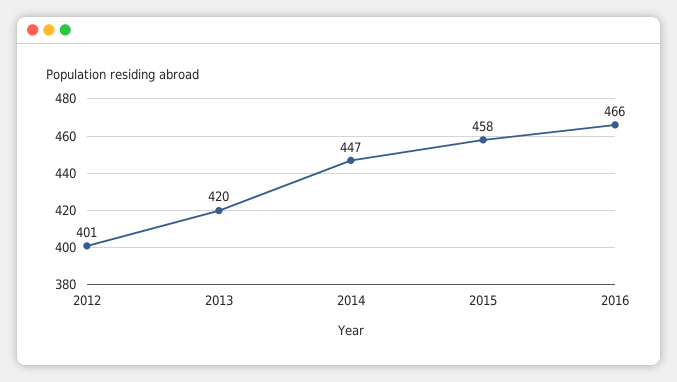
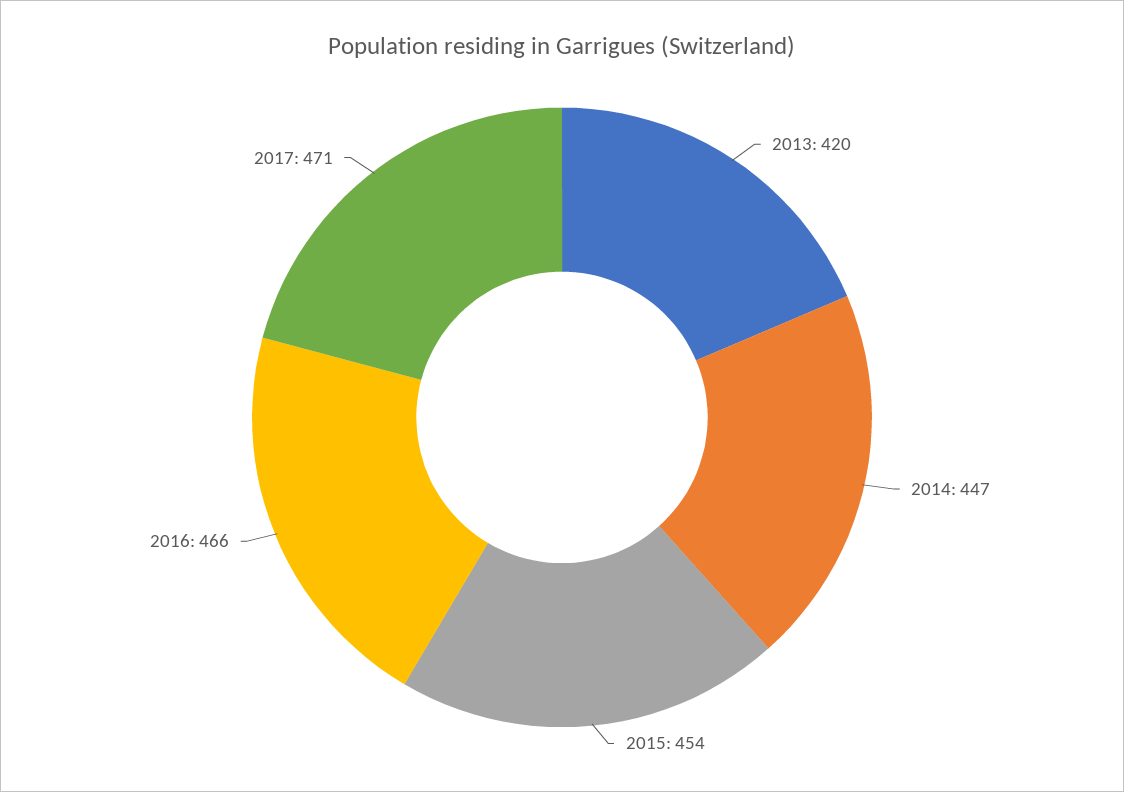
2012: 401 -> none
2015: 458 -> 454
2017: none -> 471

